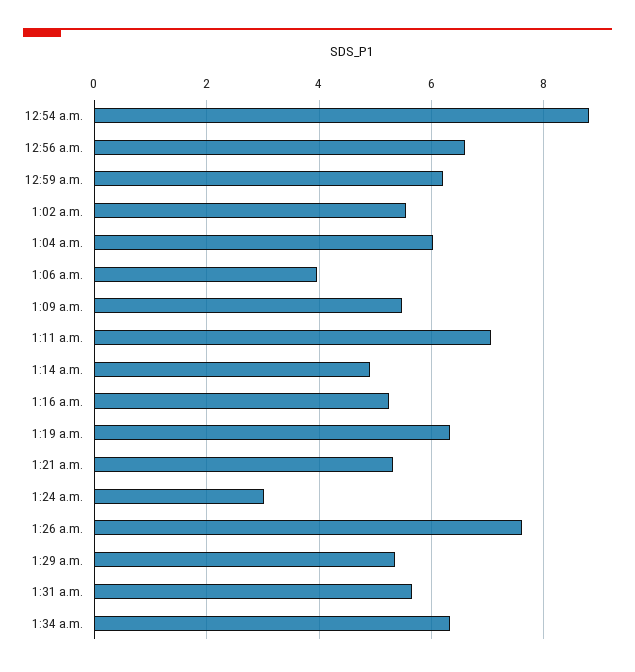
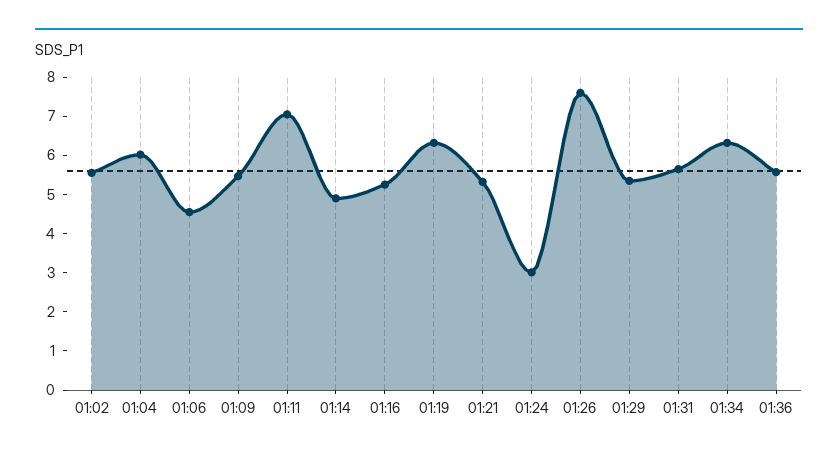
12:54 a.m.: 8.8 -> none
12:56 a.m.: 6.6 -> none
12:59 a.m.: 6.2 -> none
1:06 a.m.: 4 -> 4.5
01:36: none -> 5.5

